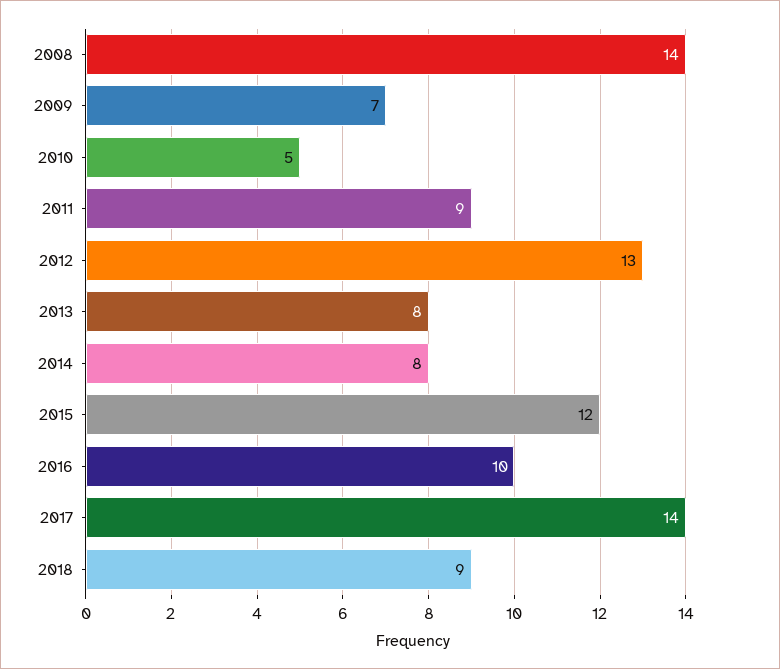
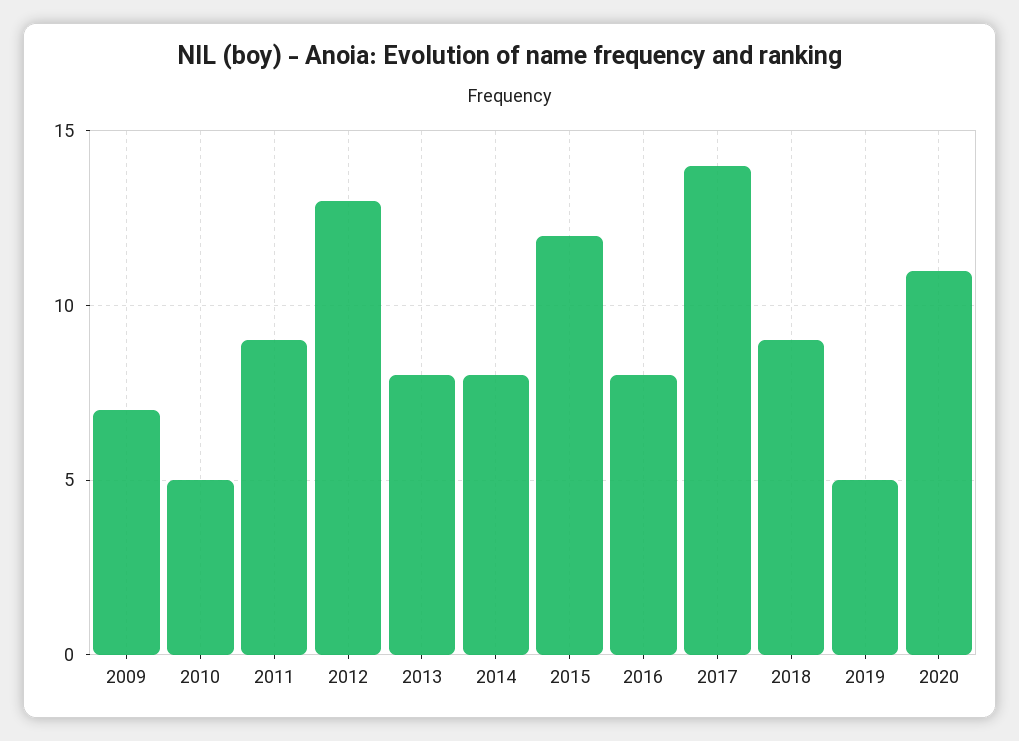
2008: 14 -> none
2016: 10 -> 8
2019: none -> 5
2020: none -> 11

